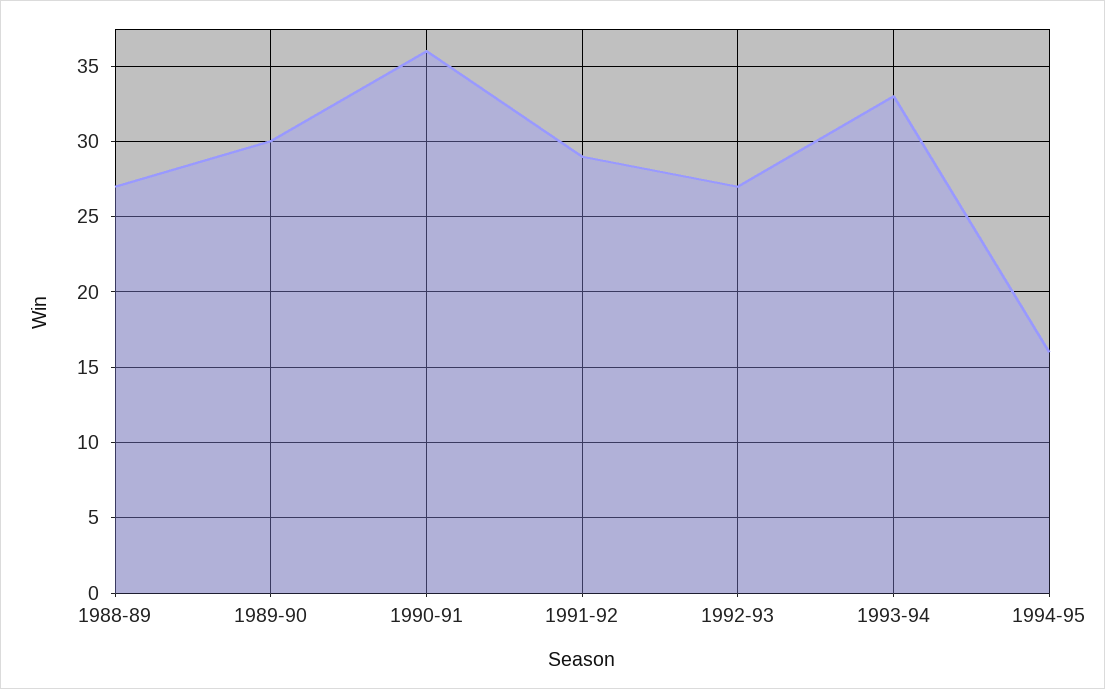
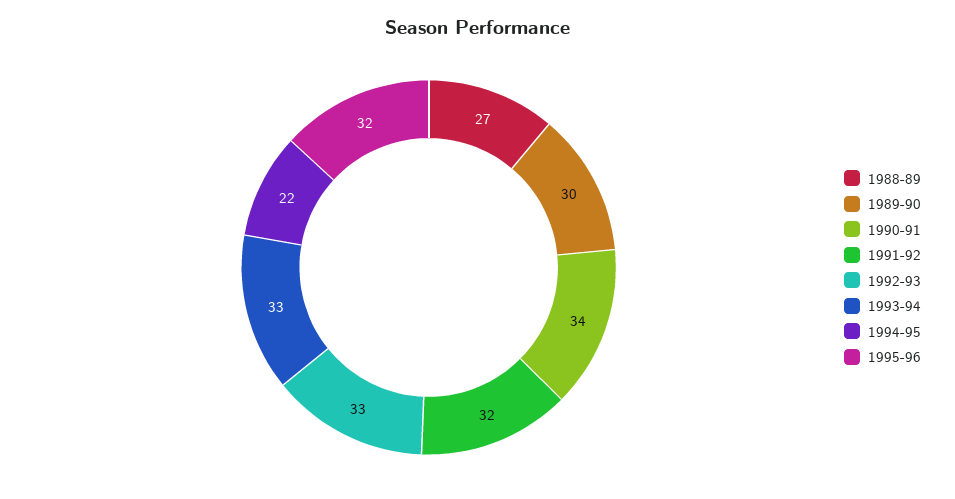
1990-91: 36 -> 34
1991-92: 29 -> 32
1992-93: 27 -> 33
1994-95: 16 -> 22
1995-96: none -> 32

